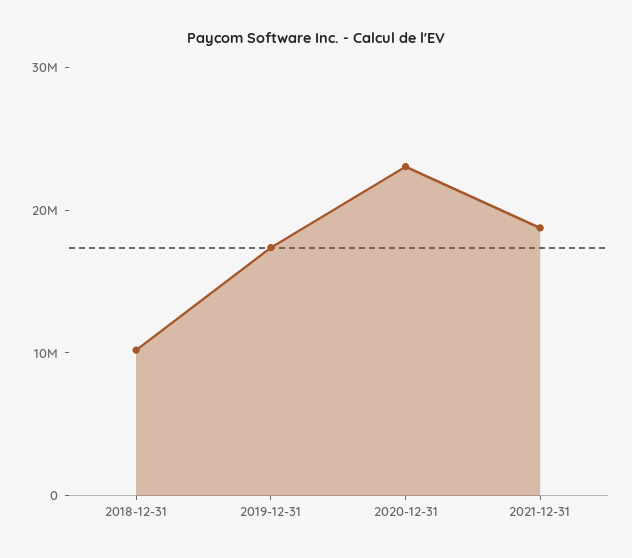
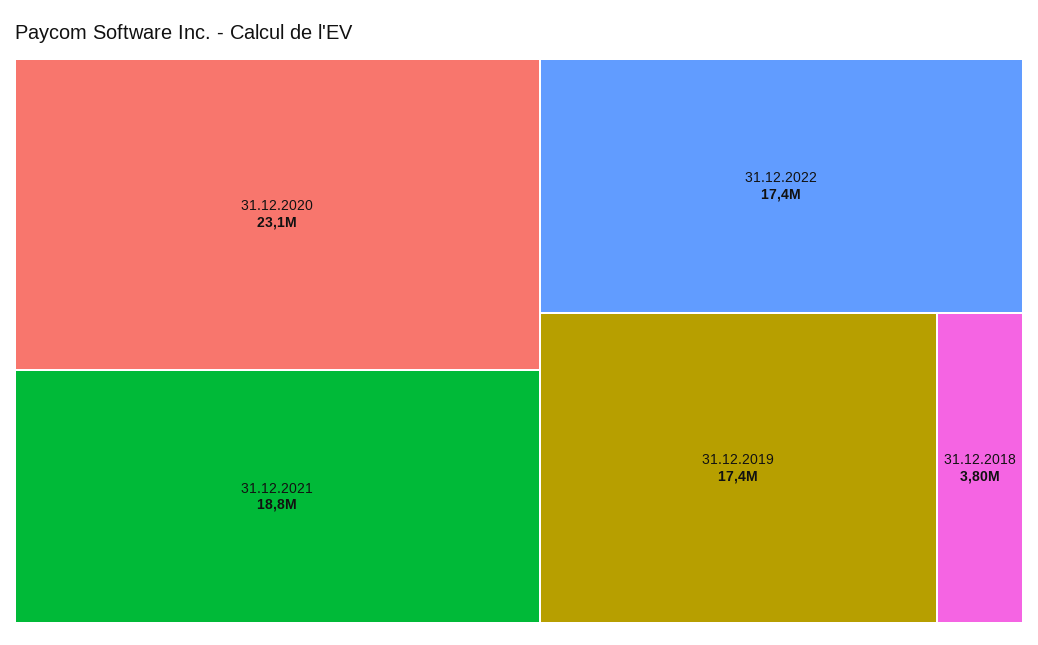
2018-12-31: 10000000 -> 3800000
31.12.2022: none -> 17400000

